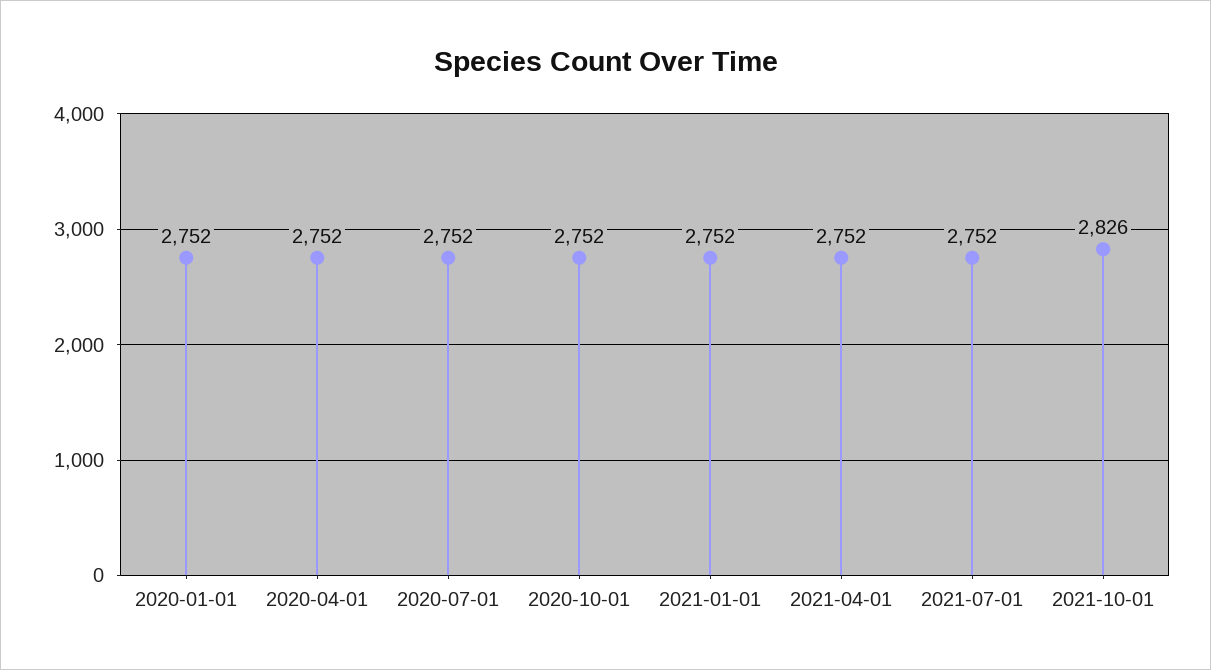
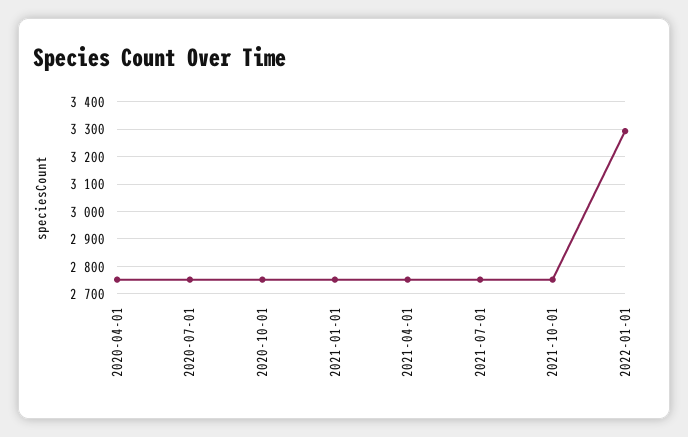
2020-01-01: 2752 -> none
2021-10-01: 2826 -> 2750
2022-01-01: none -> 3300

